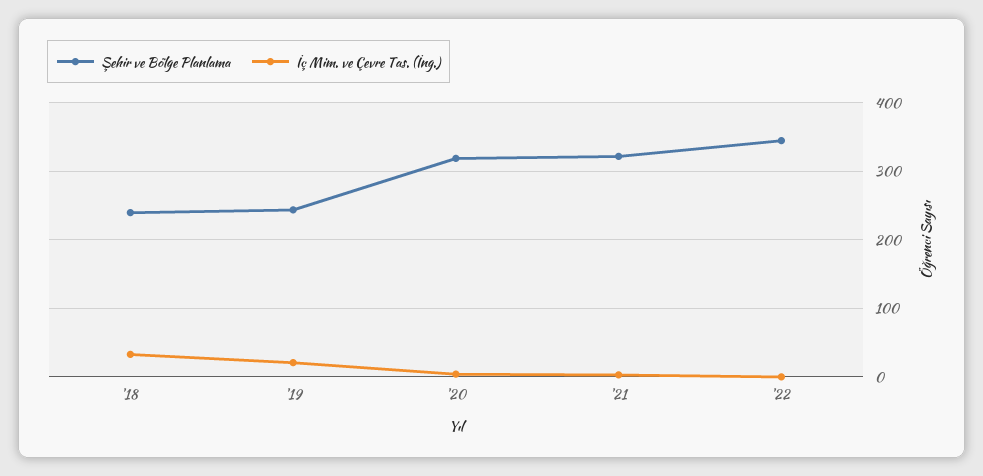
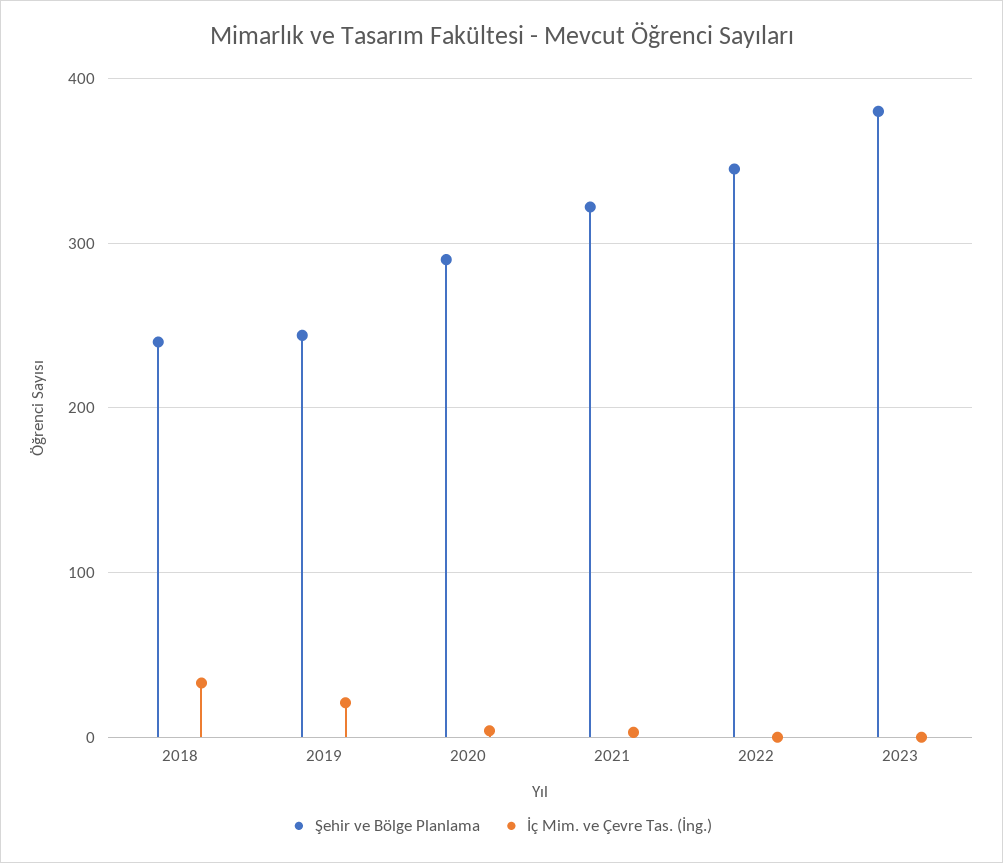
Şehir ve Bölge Planlama, '20: 320 -> 290
Şehir ve Bölge Planlama, 2023: none -> 380
İç Mim. ve Çevre Tas. (İng.), 2023: none -> 0

